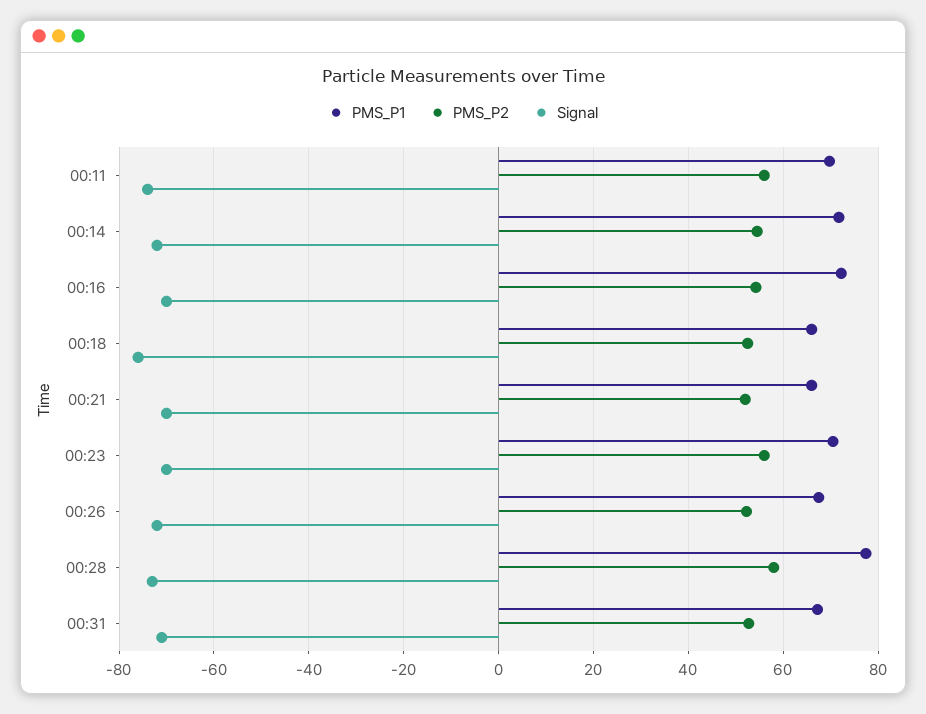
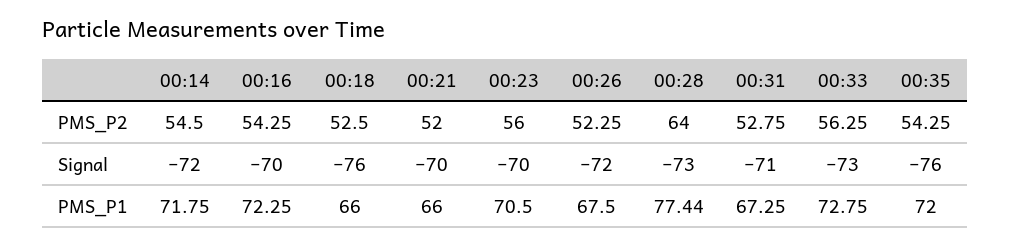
PMS_P1, 00:11: 70 -> none
PMS_P2, 00:11: 56 -> none
Signal, 00:11: -74 -> none
PMS_P2, 00:28: 58 -> 64
PMS_P2, 00:33: none -> 56.25
PMS_P2, 00:35: none -> 54.25
Signal, 00:33: none -> -73
Signal, 00:35: none -> -76
PMS_P1, 00:33: none -> 72.75
PMS_P1, 00:35: none -> 72

